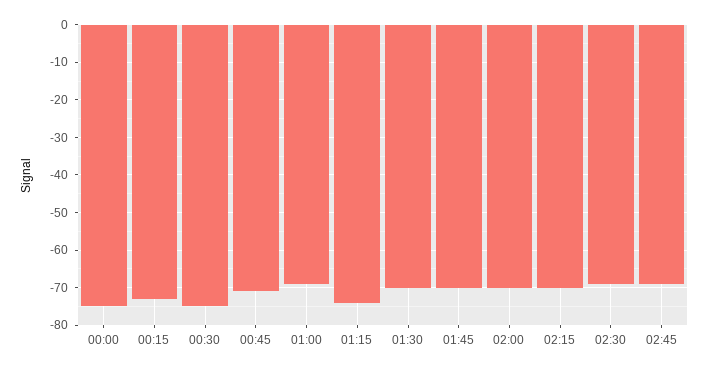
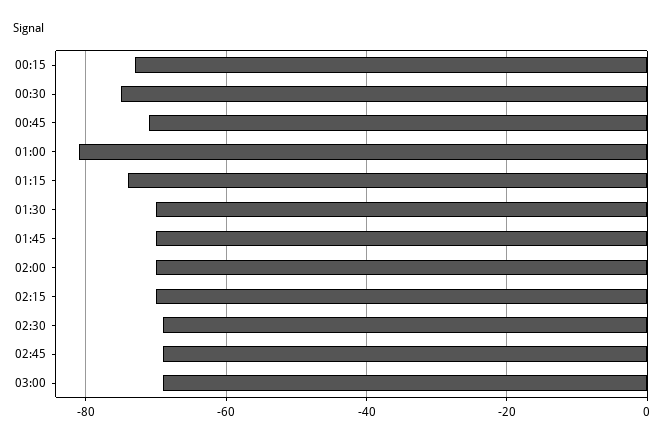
00:00: -75 -> none
01:00: -70 -> -80
03:00: none -> -70

